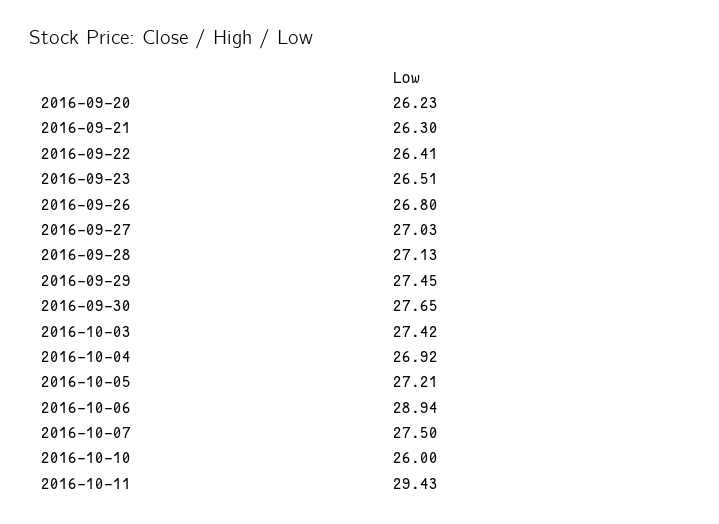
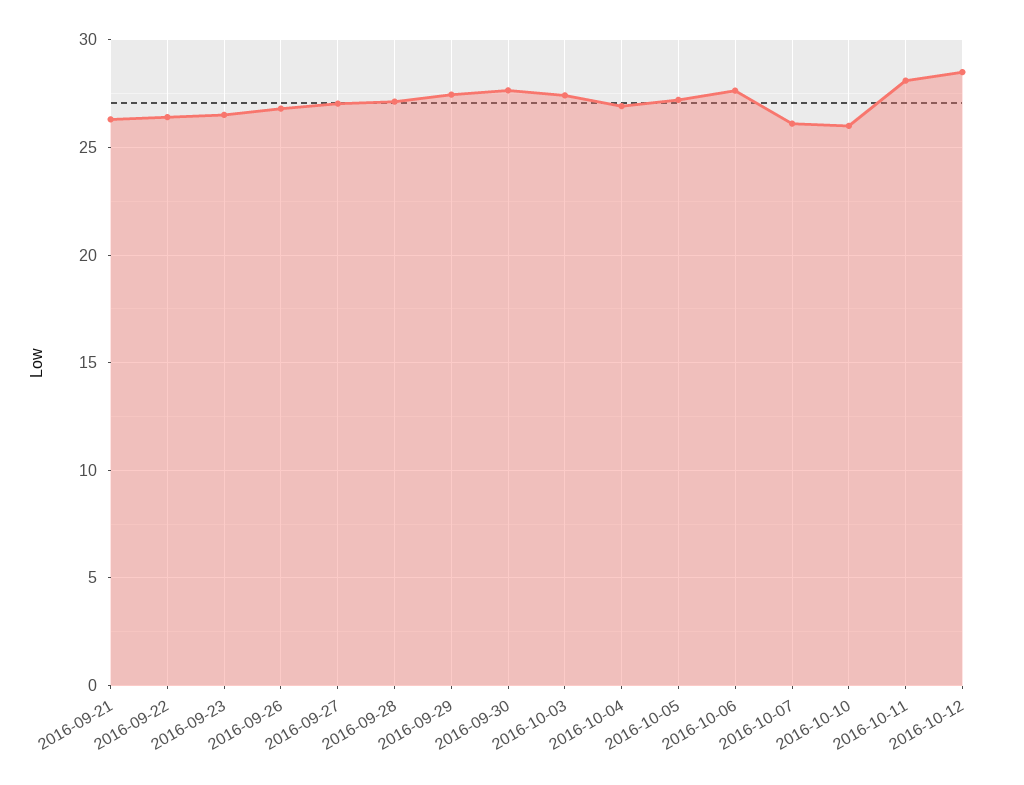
2016-09-20: 26.23 -> none
2016-10-06: 28.94 -> 27.5
2016-10-07: 27.5 -> 26
2016-10-11: 29.43 -> 28
2016-10-12: none -> 28.5

